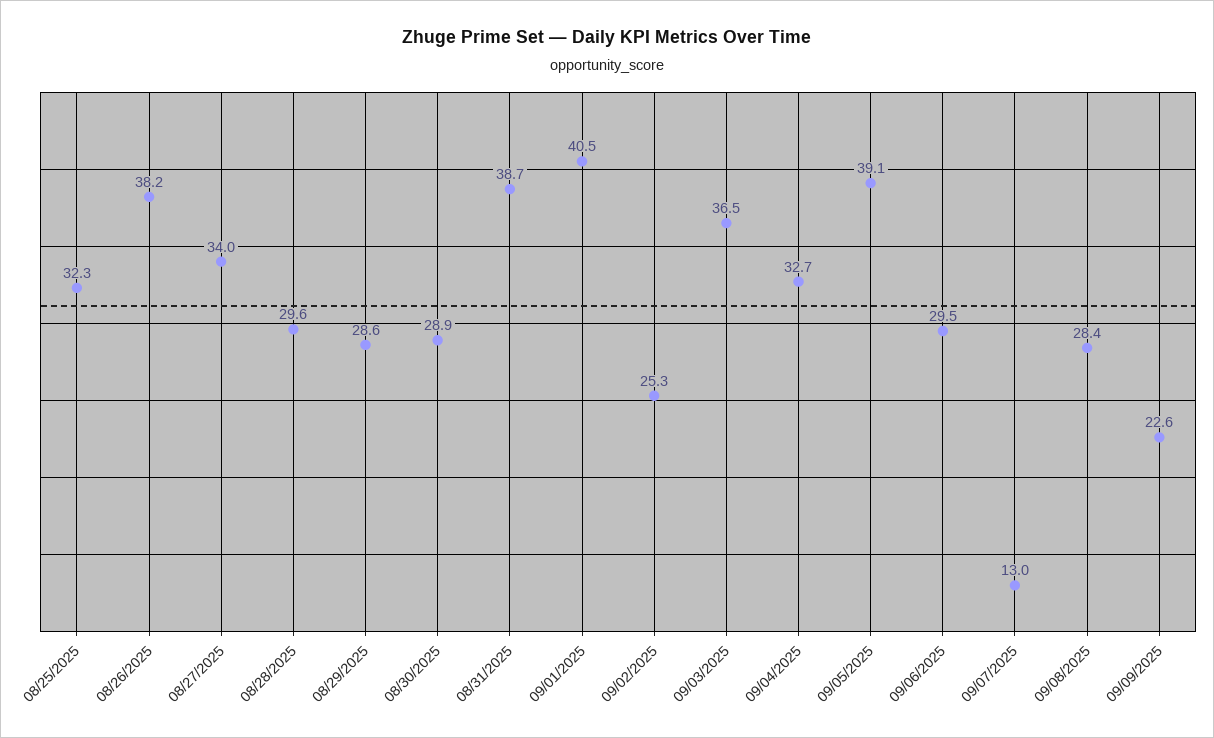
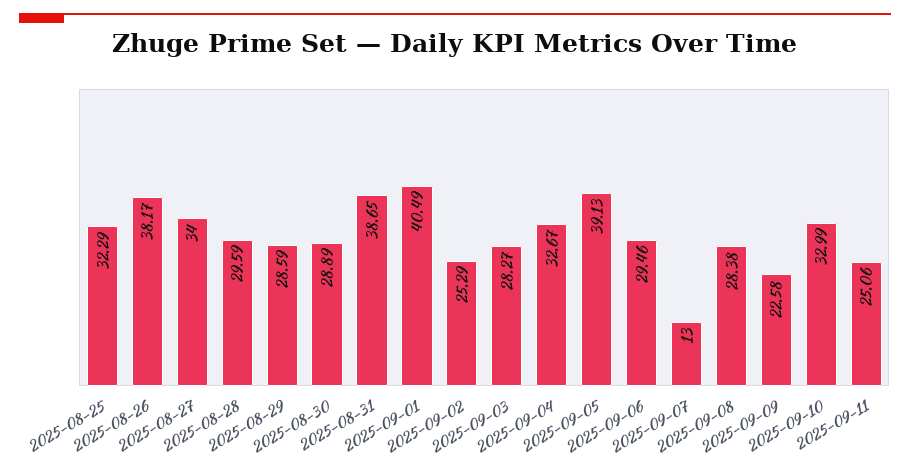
09/03/2025: 36.5 -> 28.27
2025-09-10: none -> 32.99
2025-09-11: none -> 25.06

